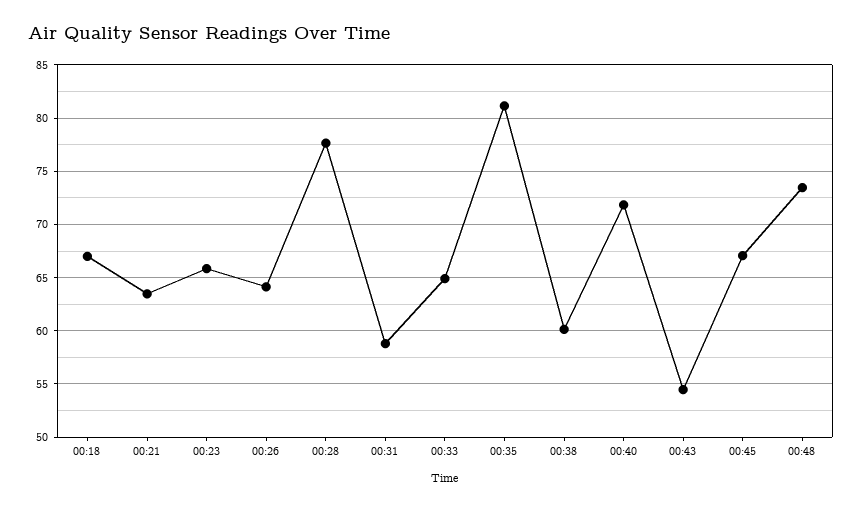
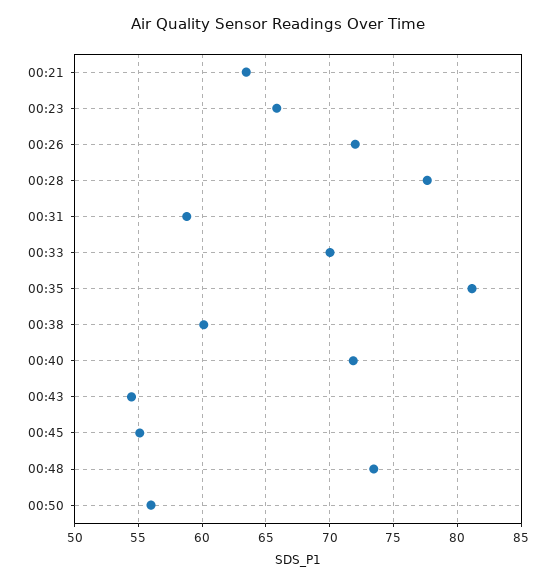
00:18: 67 -> none
00:26: 64 -> 72
00:33: 65 -> 70
00:45: 67 -> 55
00:50: none -> 56

